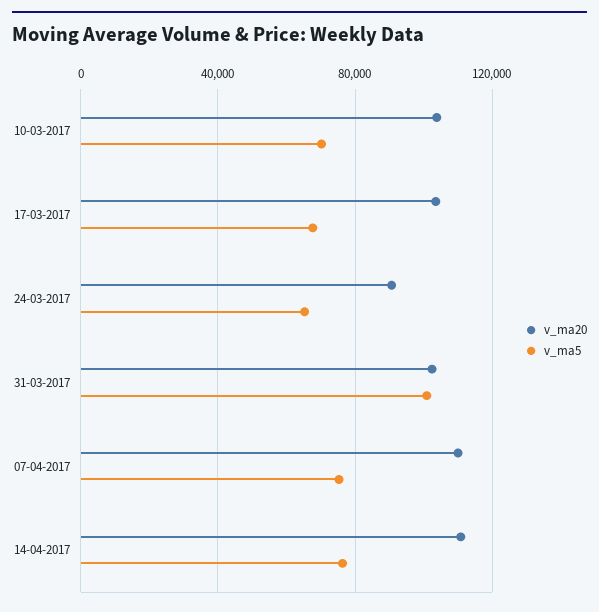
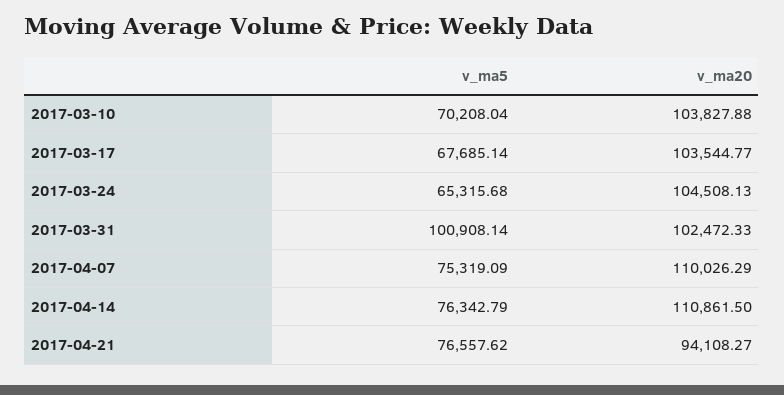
v_ma20, 24-03-2017: 90000 -> 104508.13
v_ma5, 2017-04-21: none -> 76557.62
v_ma20, 2017-04-21: none -> 94108.27

